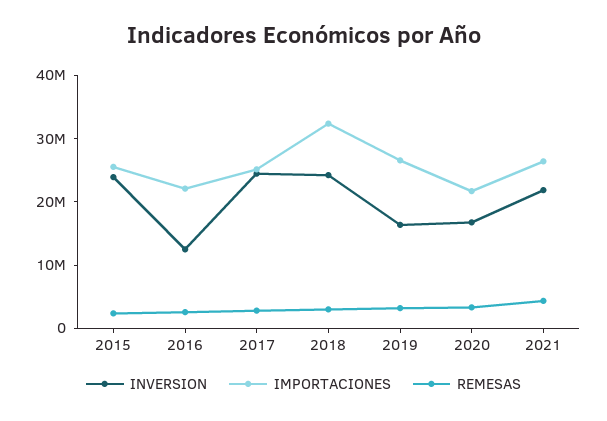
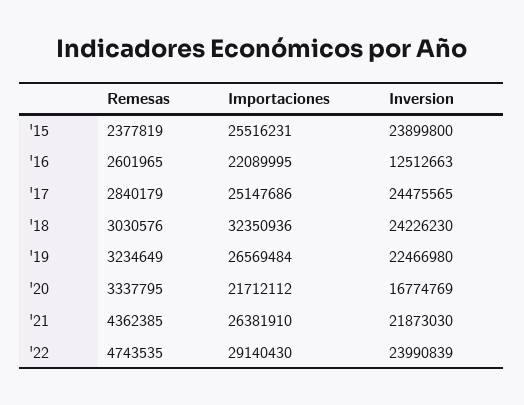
INVERSION, 2019: 16000000 -> 22466980
REMESAS, '22: none -> 4743535
IMPORTACIONES, '22: none -> 29140430
INVERSION, '22: none -> 23990839

